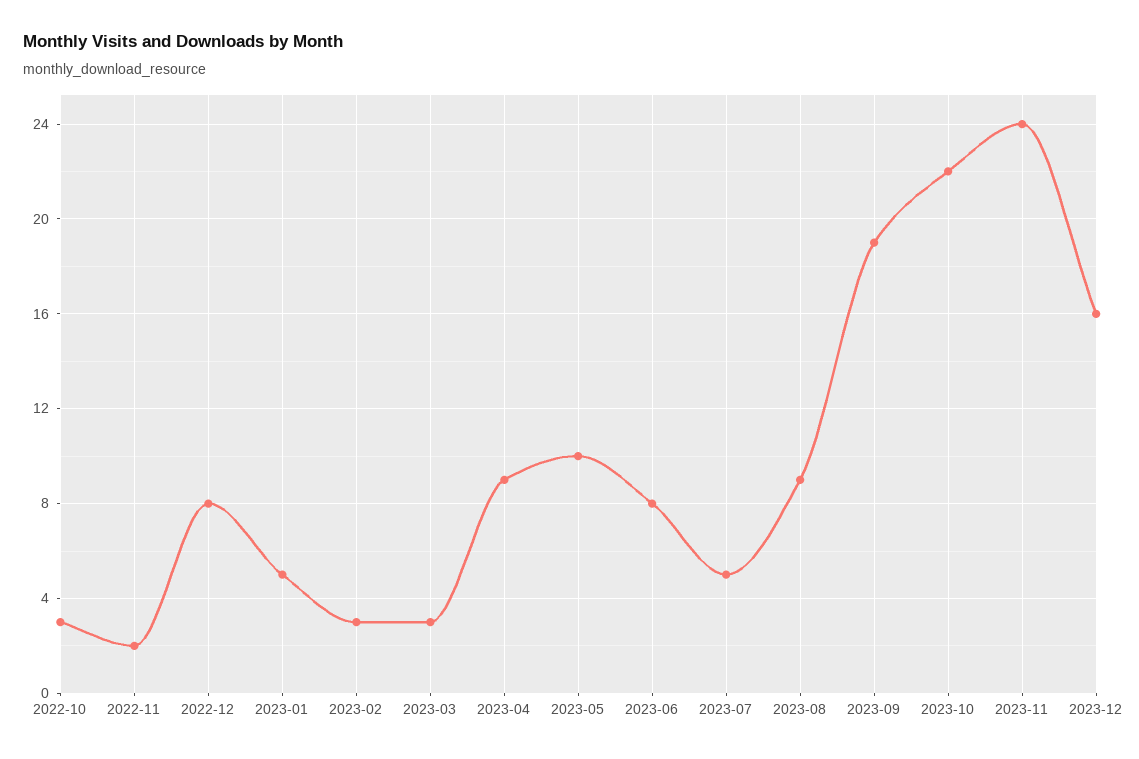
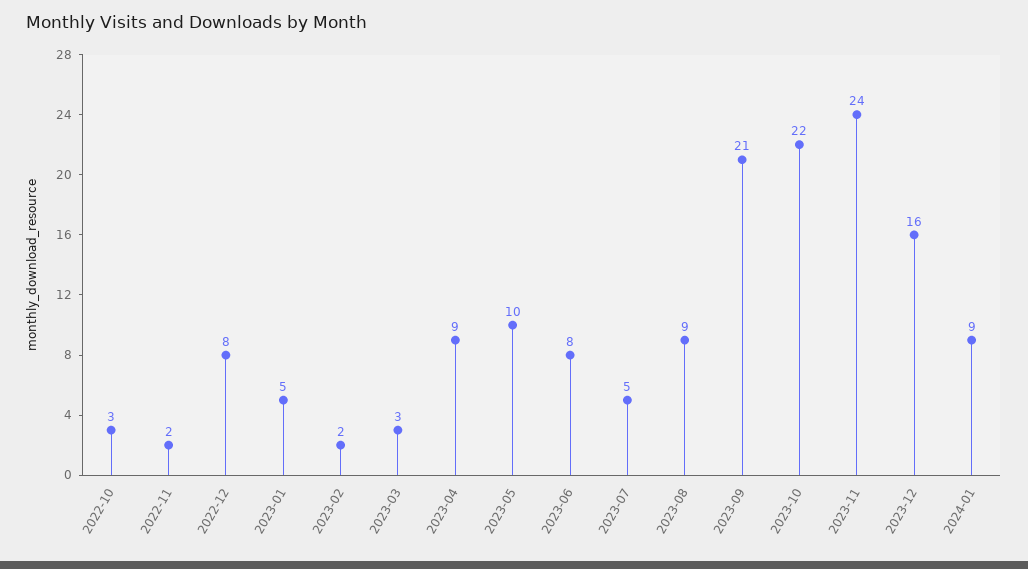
2023-02: 3 -> 2
2023-09: 19 -> 21
2024-01: none -> 9

